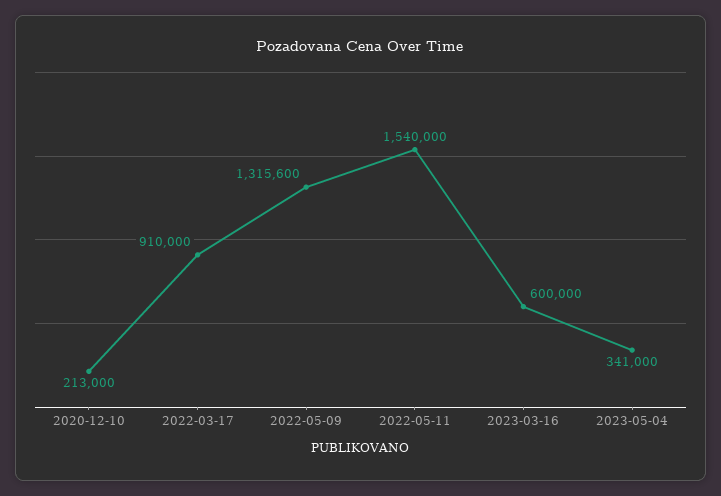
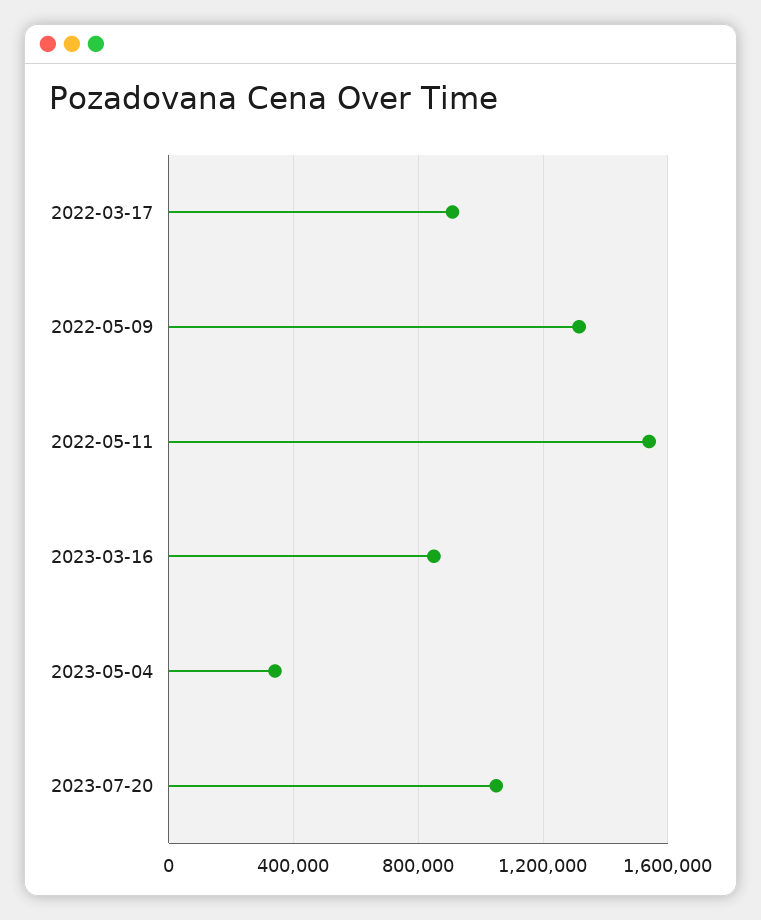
2020-12-10: 213000 -> none
2023-03-16: 600000 -> 850000
2023-07-20: none -> 1050000

